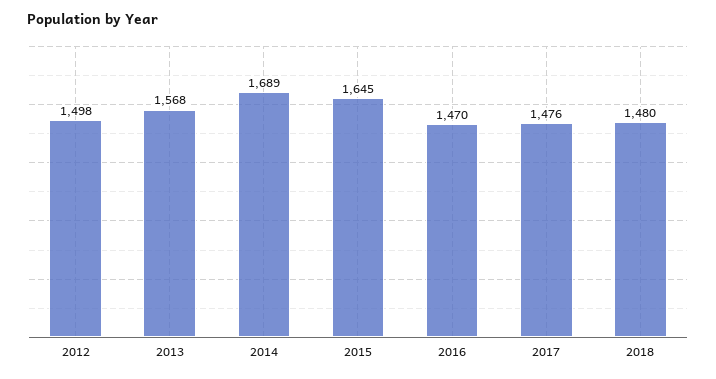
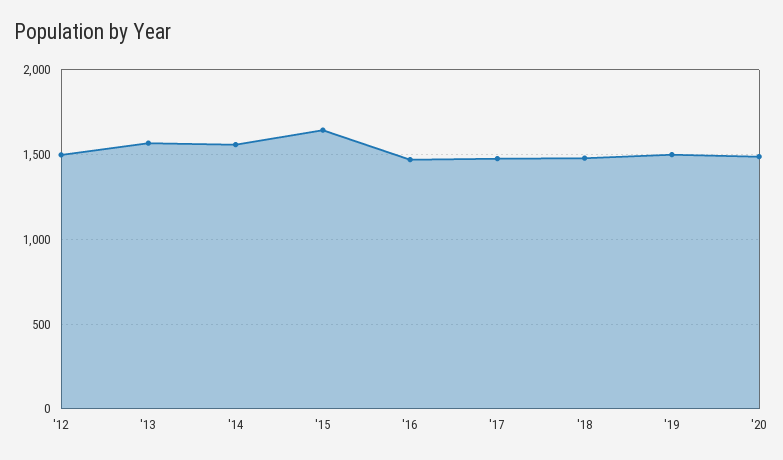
2014: 1689 -> 1550
'19: none -> 1500
'20: none -> 1500

